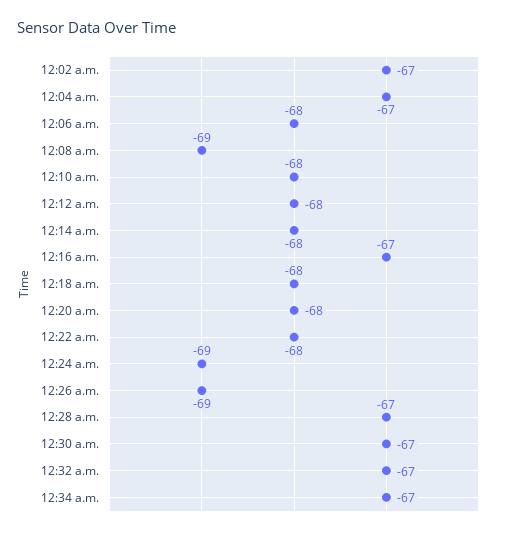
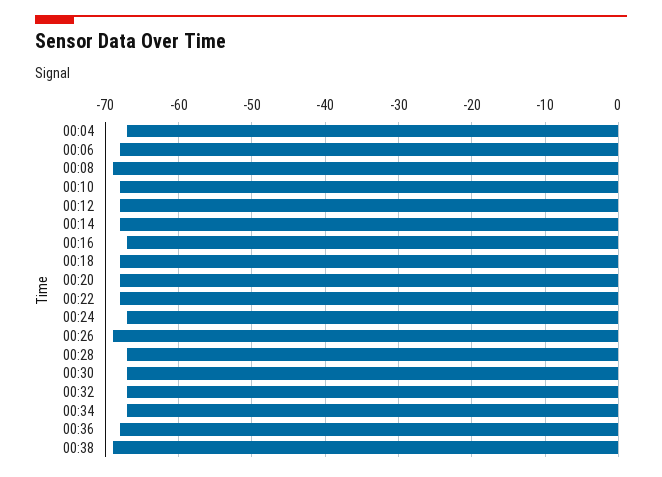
12:02 a.m.: -67 -> none
12:24 a.m.: -69 -> -67
00:36: none -> -68
00:38: none -> -69

